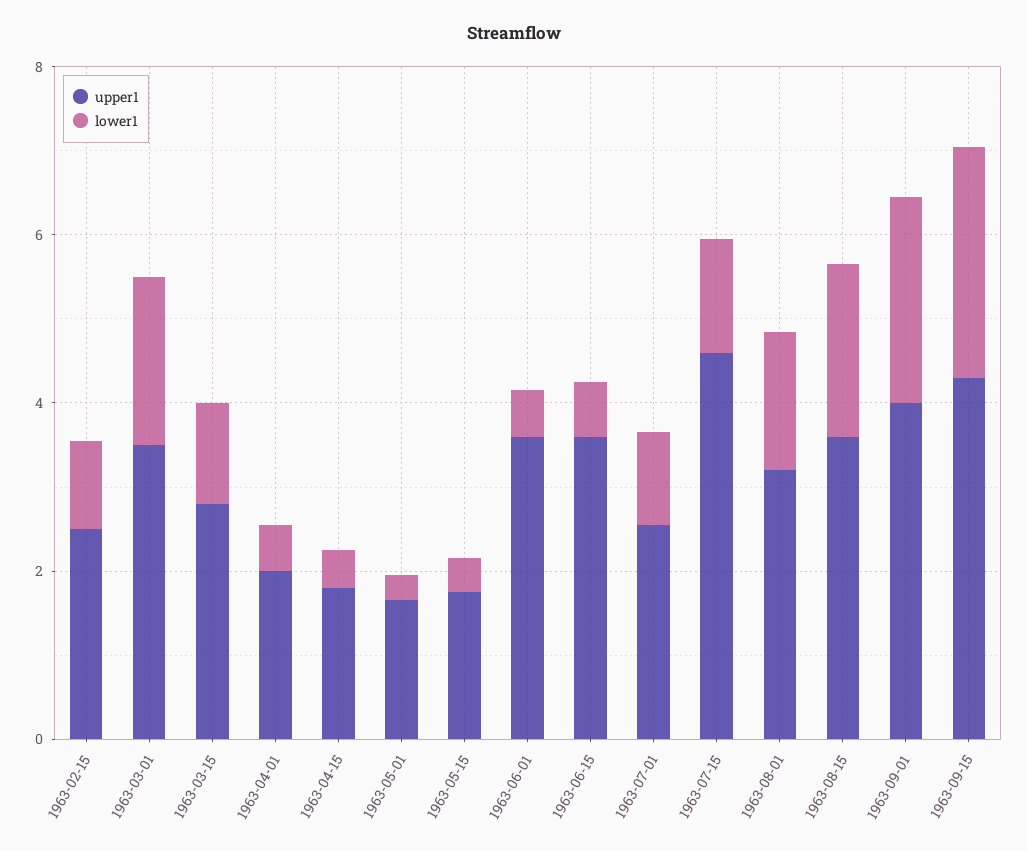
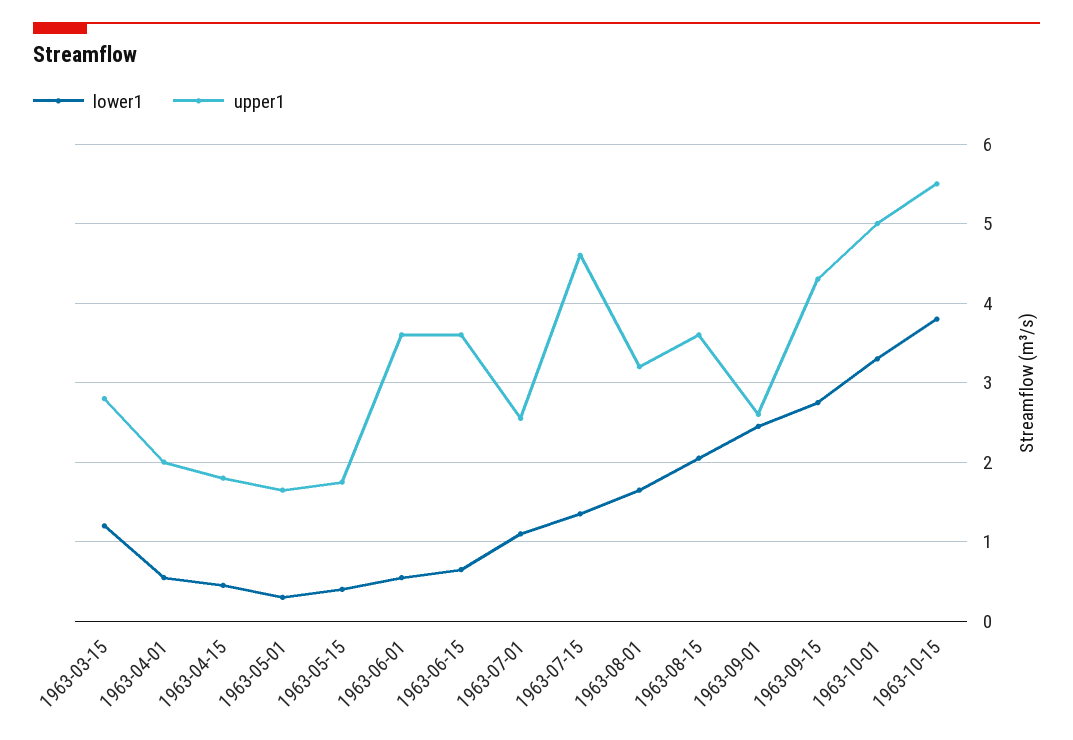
upper1, 1963-02-15: 2.5 -> none
lower1, 1963-02-15: 1 -> none
upper1, 1963-03-01: 3.5 -> none
lower1, 1963-03-01: 2 -> none
upper1, 1963-09-01: 4 -> 2.6
lower1, 1963-10-01: none -> 3.3
upper1, 1963-10-01: none -> 5
lower1, 1963-10-15: none -> 3.8
upper1, 1963-10-15: none -> 5.5

